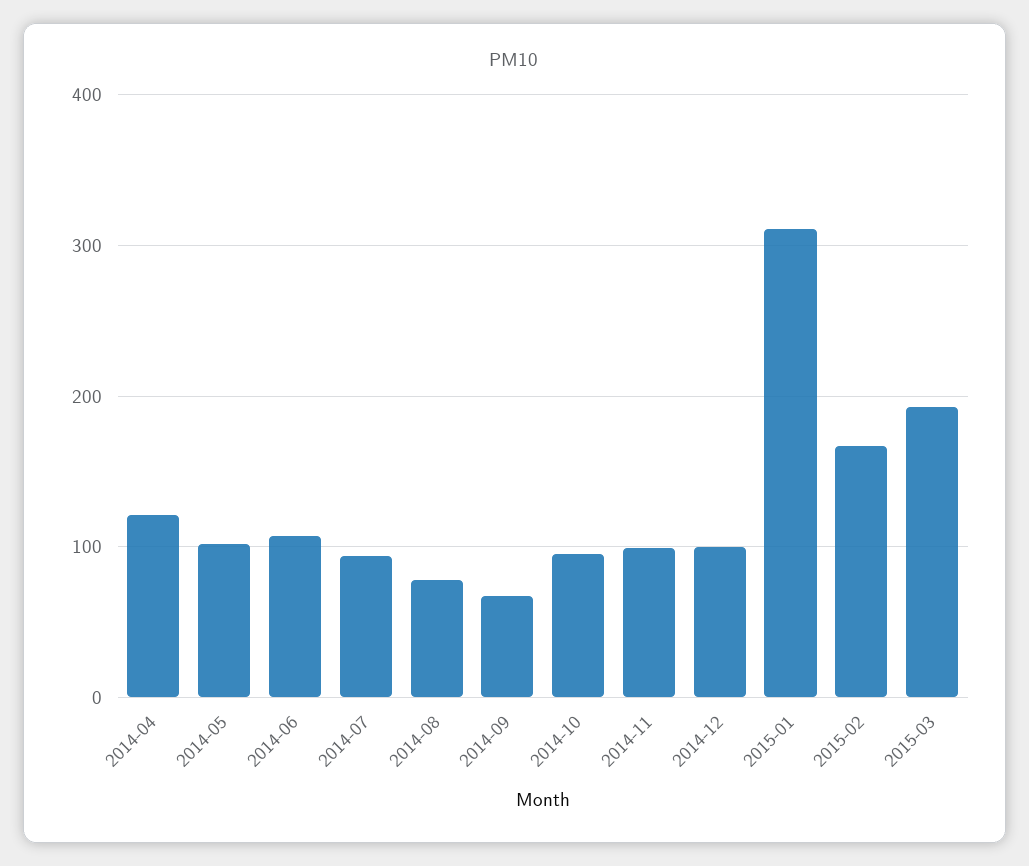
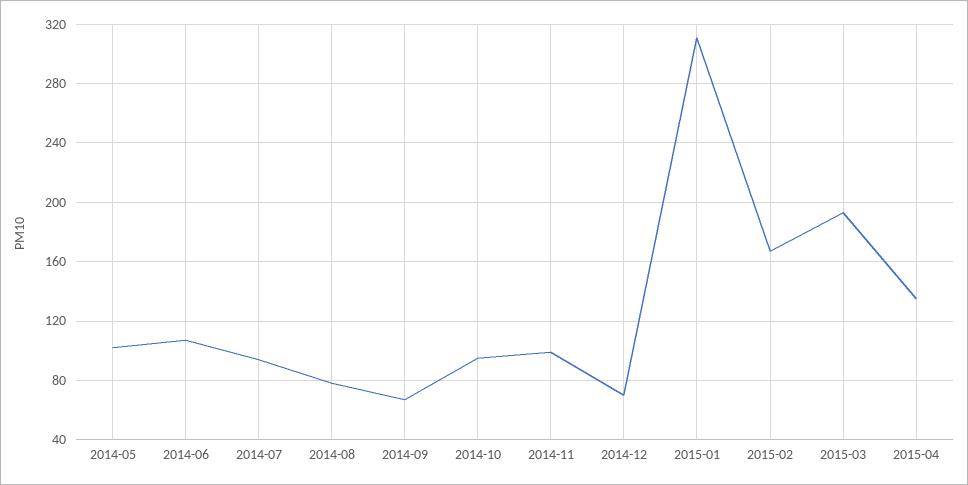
2014-04: 120 -> none
2014-12: 100 -> 70
2015-04: none -> 135

